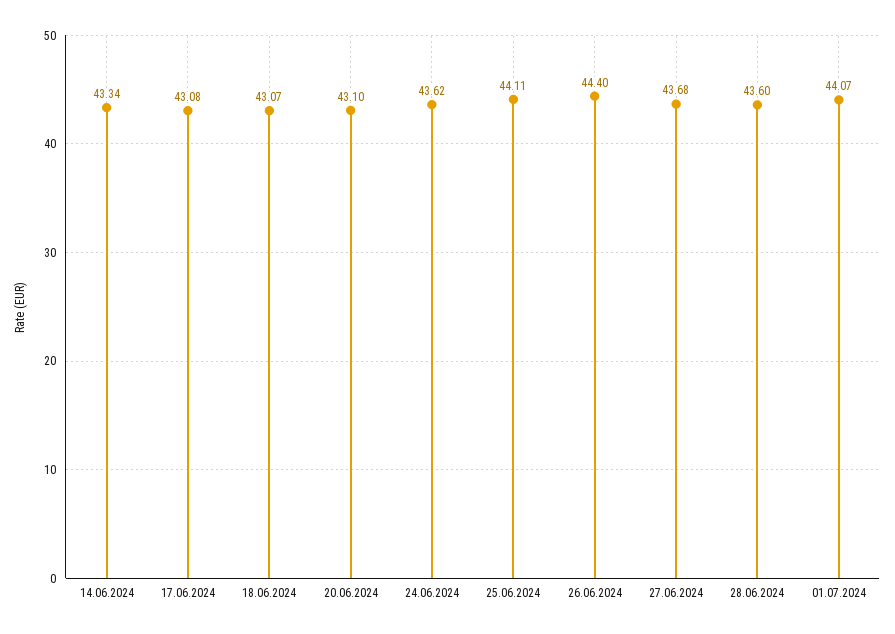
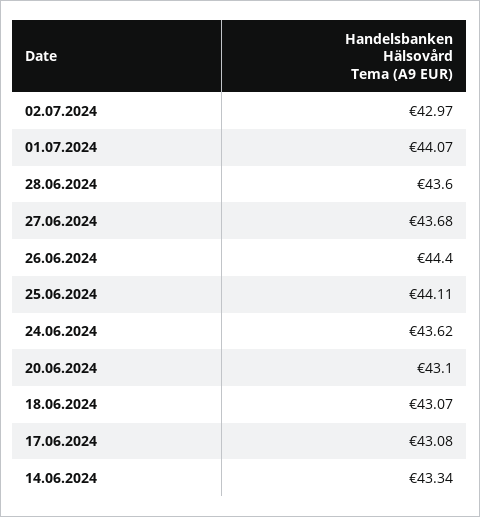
02.07.2024: none -> 42.97

